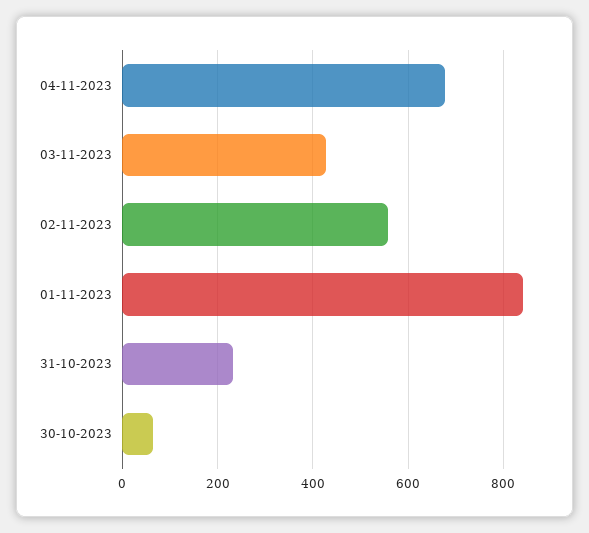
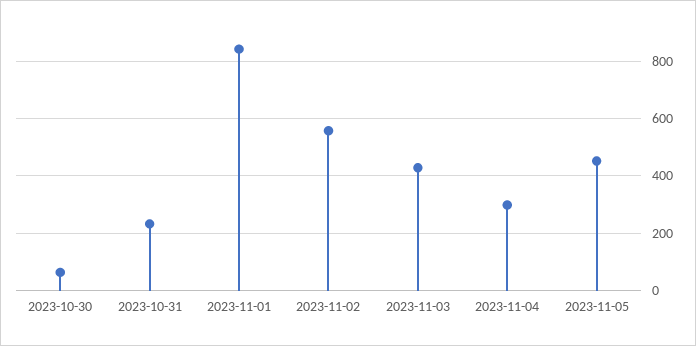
04-11-2023: 680 -> 300
2023-11-05: none -> 450

